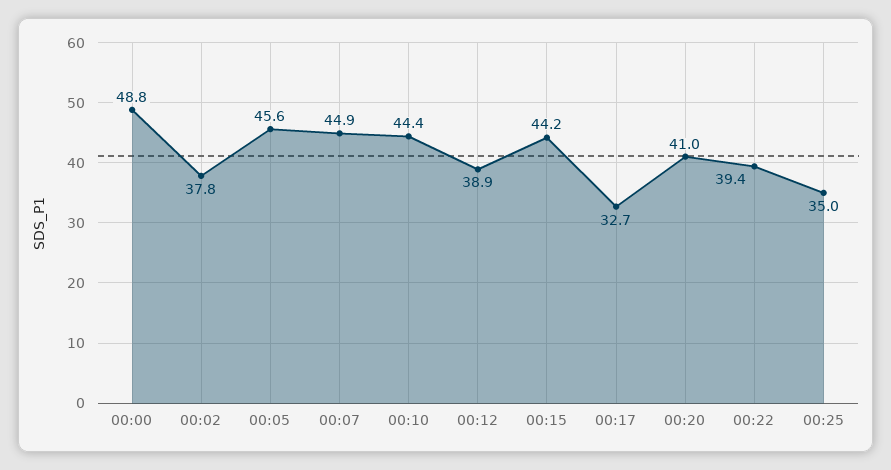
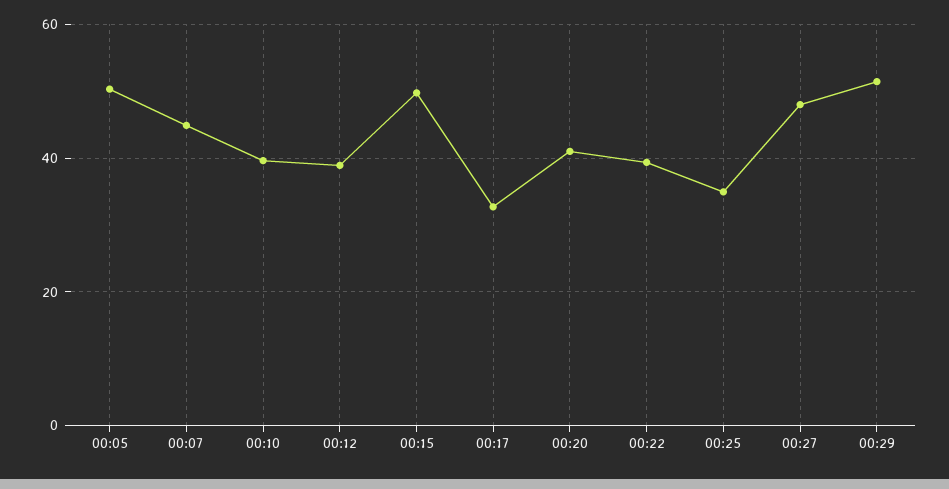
00:00: 48.8 -> none
00:02: 37.8 -> none
00:05: 45.6 -> 50
00:10: 44.4 -> 40
00:15: 44.2 -> 50
00:27: none -> 48
00:29: none -> 52

